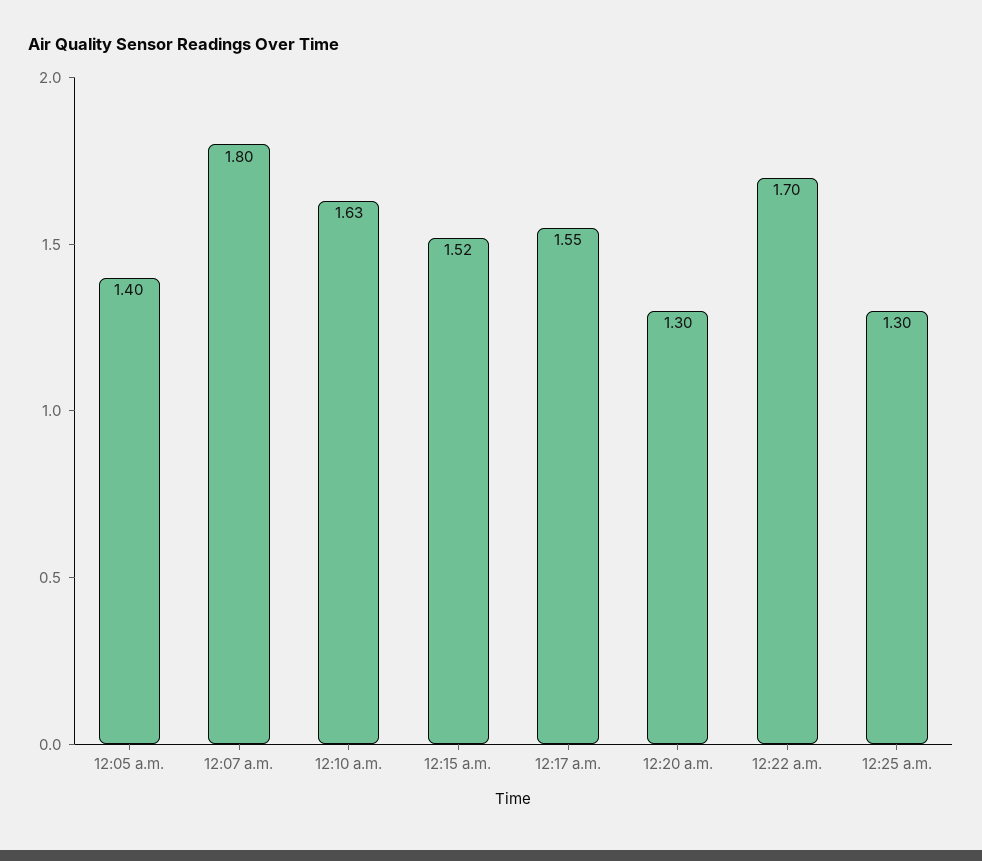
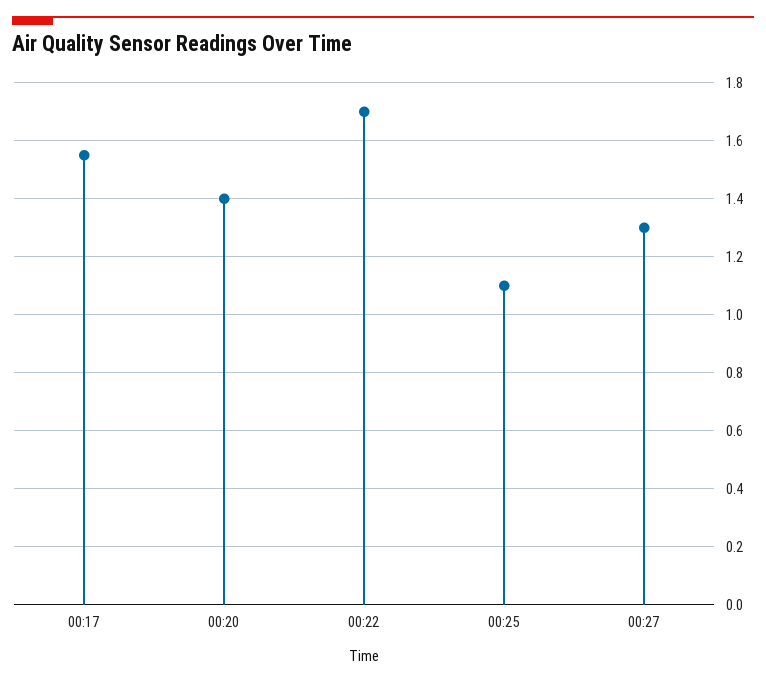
12:05 a.m.: 1.4 -> none
12:07 a.m.: 1.8 -> none
12:10 a.m.: 1.63 -> none
12:15 a.m.: 1.52 -> none
12:20 a.m.: 1.3 -> 1.4
12:25 a.m.: 1.3 -> 1.1
00:27: none -> 1.3

